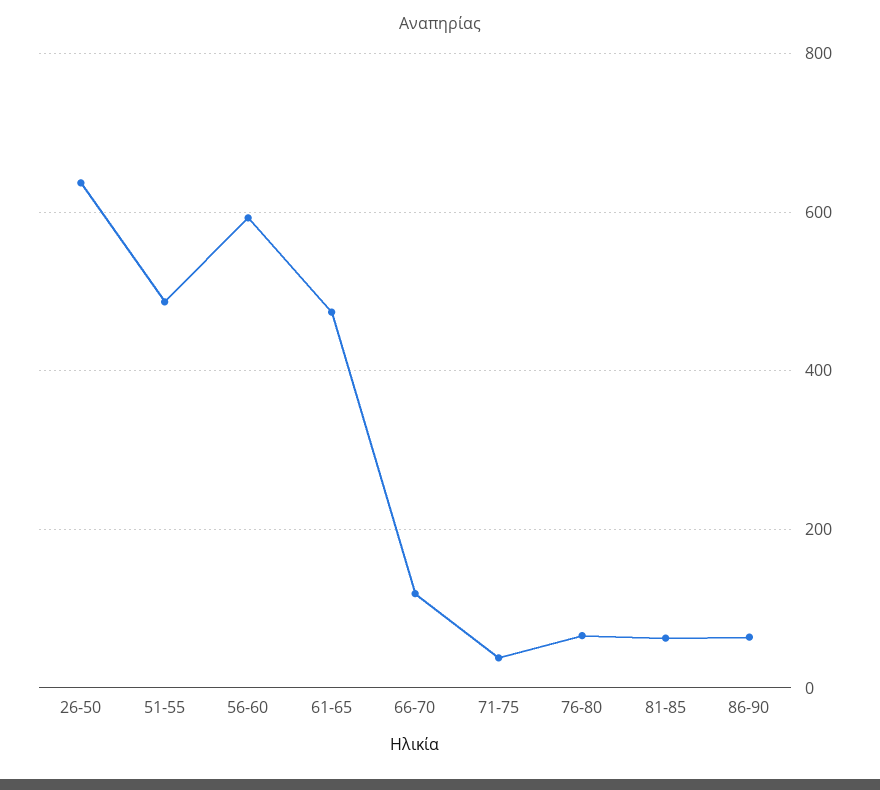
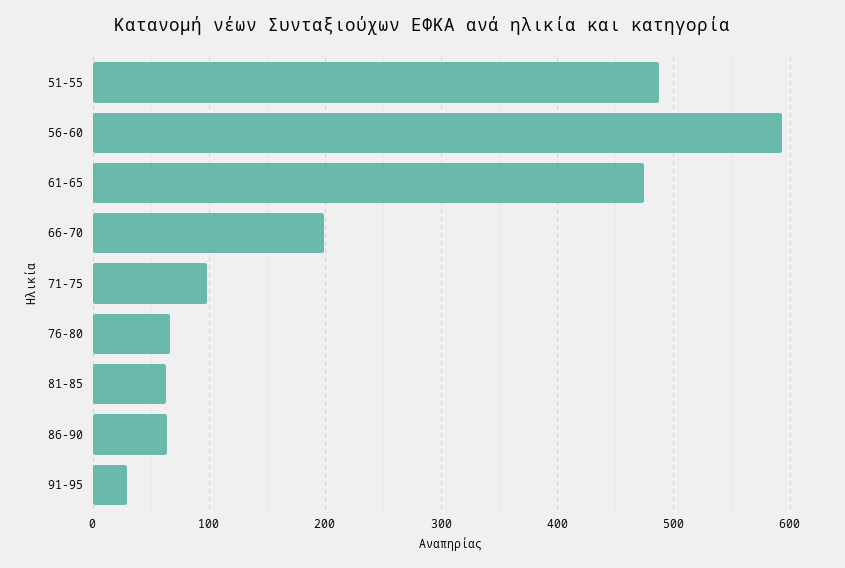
26-50: 640 -> none
66-70: 120 -> 200
71-75: 40 -> 100
91-95: none -> 30

